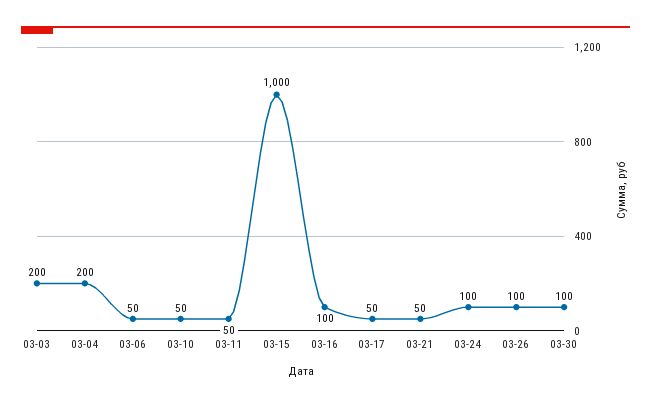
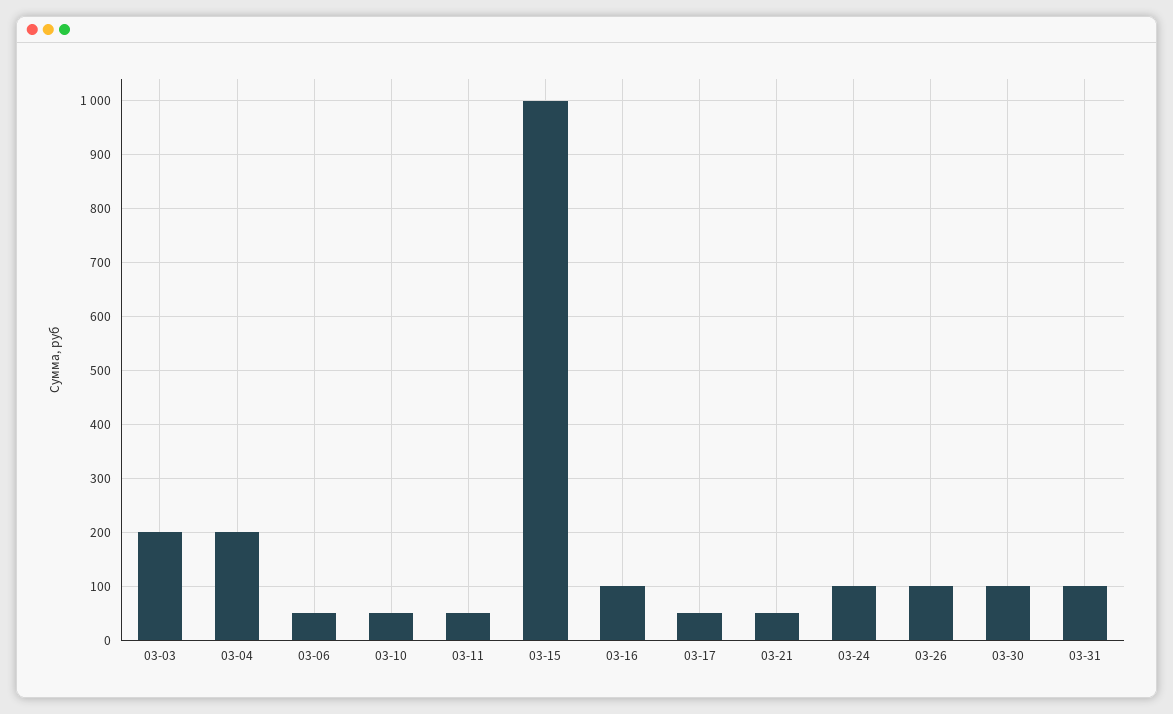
03-31: none -> 100

